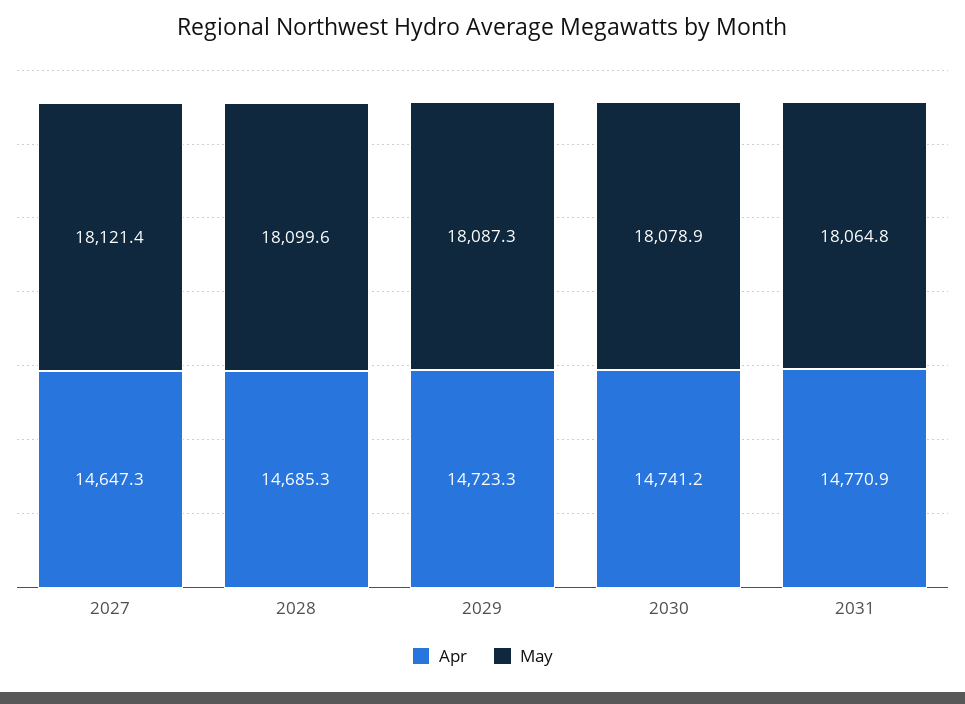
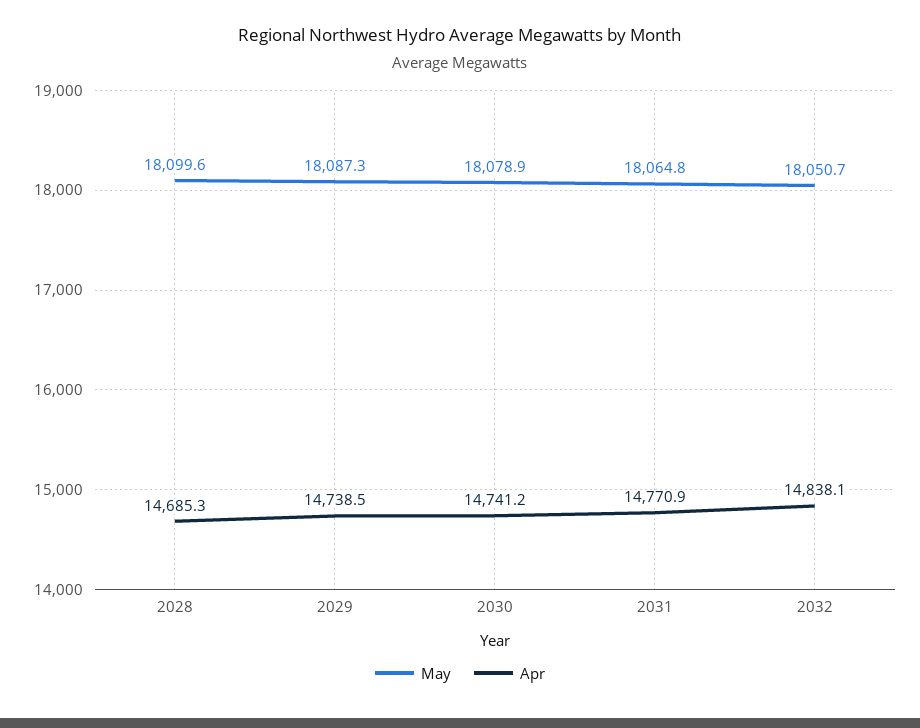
Apr, 2027: 14647.3 -> none
May, 2027: 18121.4 -> none
Apr, 2029: 14723.3 -> 14738.5
May, 2032: none -> 18050.7
Apr, 2032: none -> 14838.1

